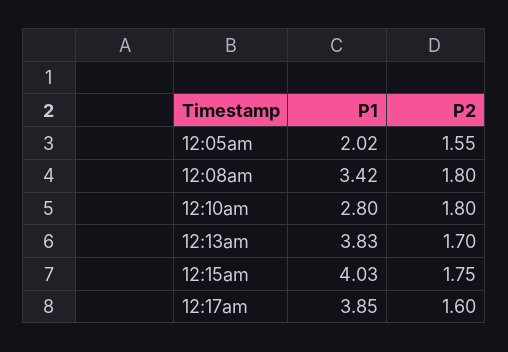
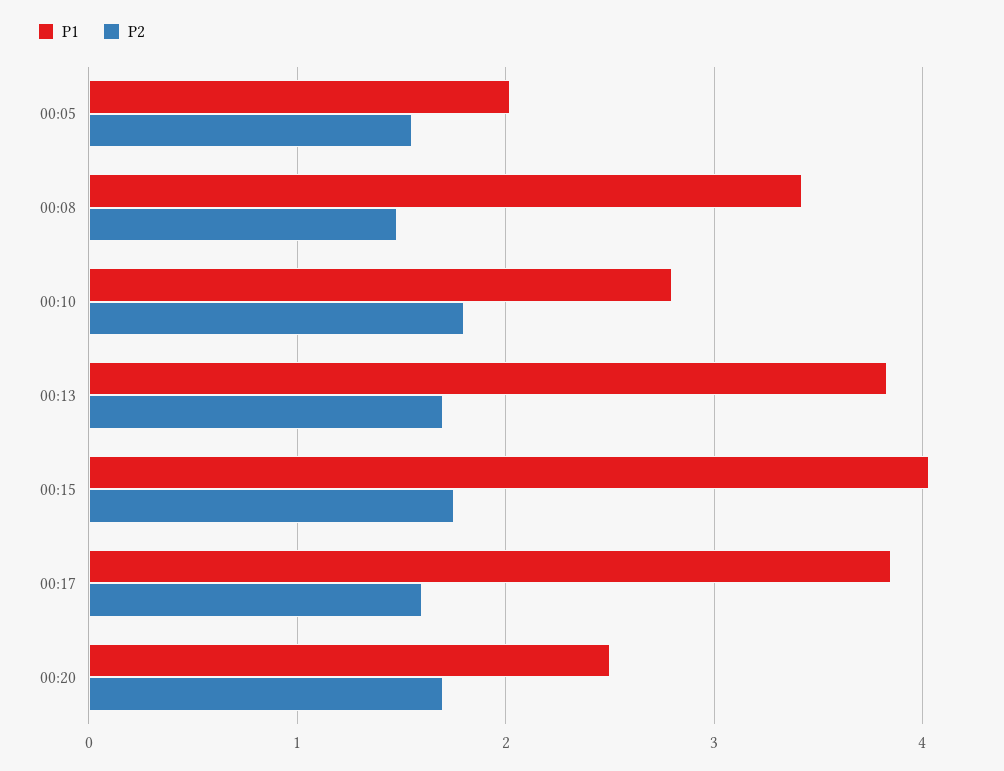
P2, 12:08am: 1.8 -> 1.5
P1, 00:20: none -> 2.5
P2, 00:20: none -> 1.7

